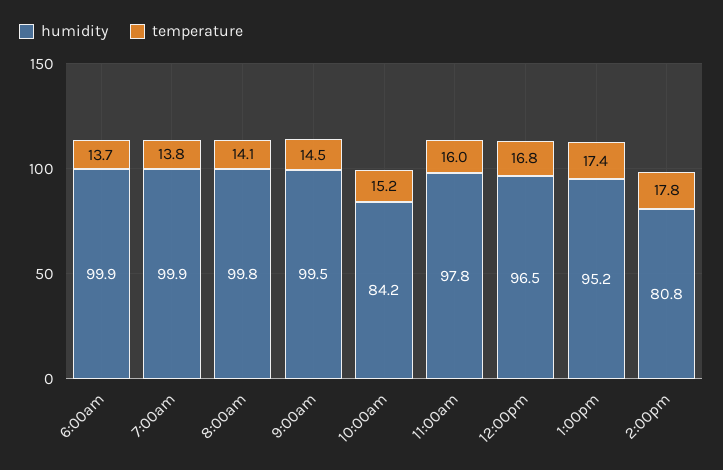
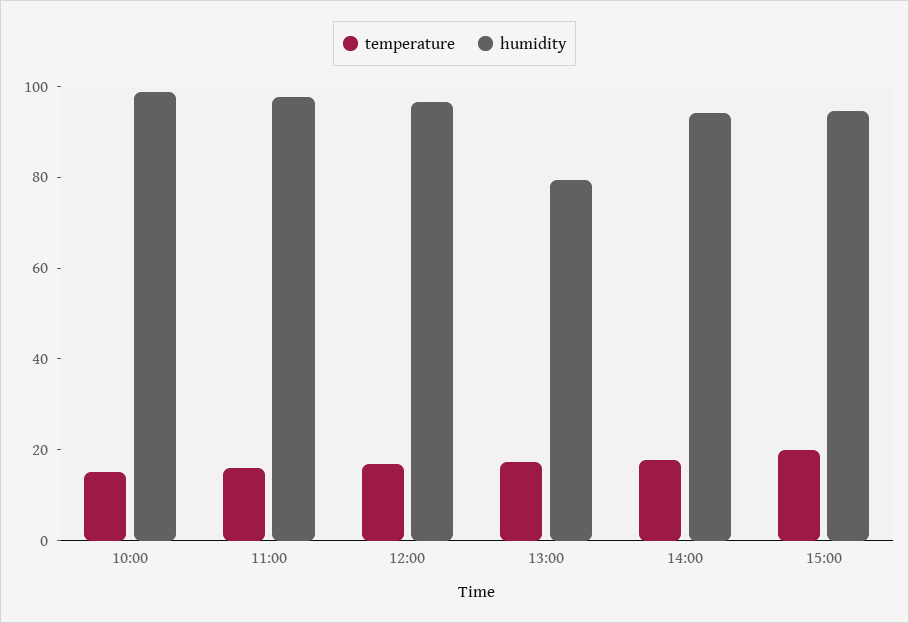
humidity, 6:00am: 99.9 -> none
temperature, 6:00am: 13.7 -> none
humidity, 7:00am: 99.9 -> none
temperature, 7:00am: 13.8 -> none
humidity, 8:00am: 99.8 -> none
temperature, 8:00am: 14.1 -> none
humidity, 9:00am: 99.5 -> none
temperature, 9:00am: 14.5 -> none
humidity, 10:00am: 84.2 -> 100
humidity, 1:00pm: 95.2 -> 80
humidity, 2:00pm: 80.8 -> 95
temperature, 15:00: none -> 20
humidity, 15:00: none -> 95

